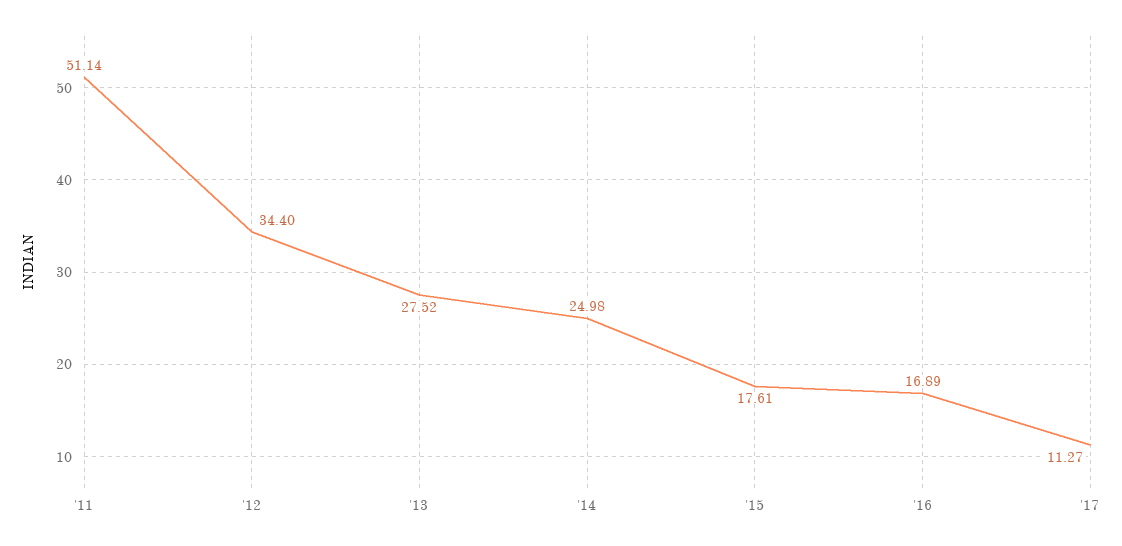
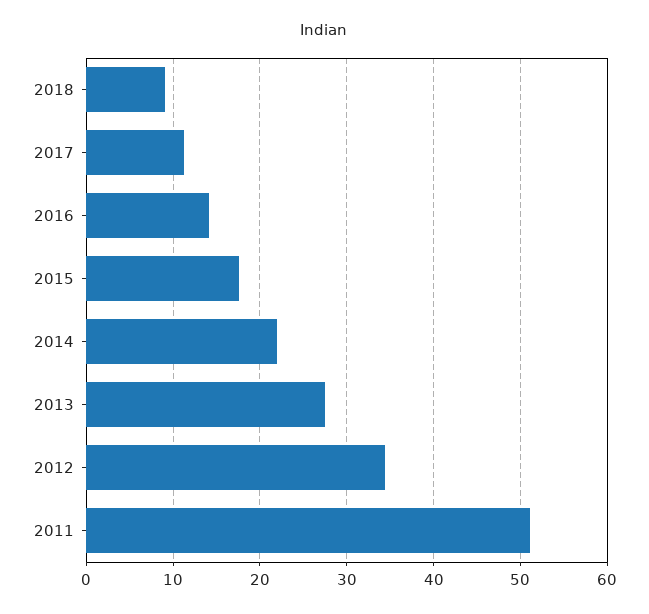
'14: 24.98 -> 22
'16: 16.89 -> 14
2018: none -> 9

